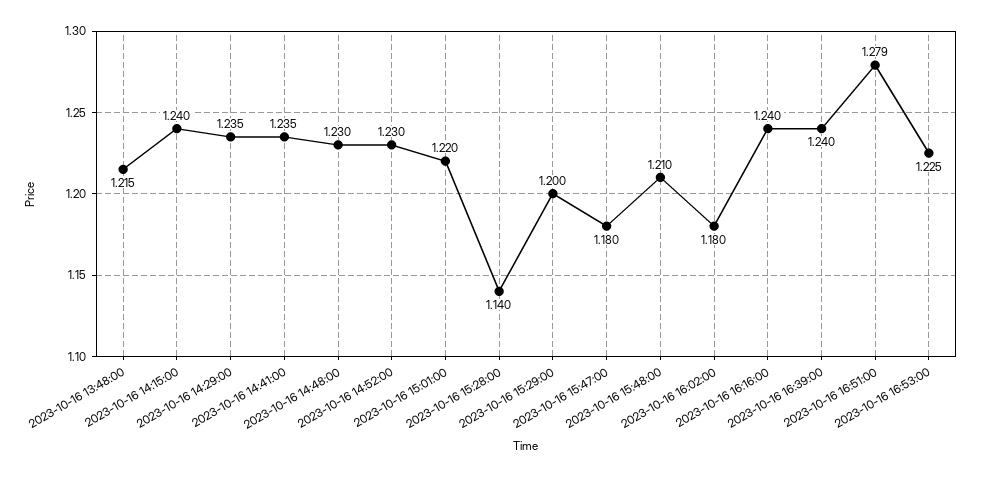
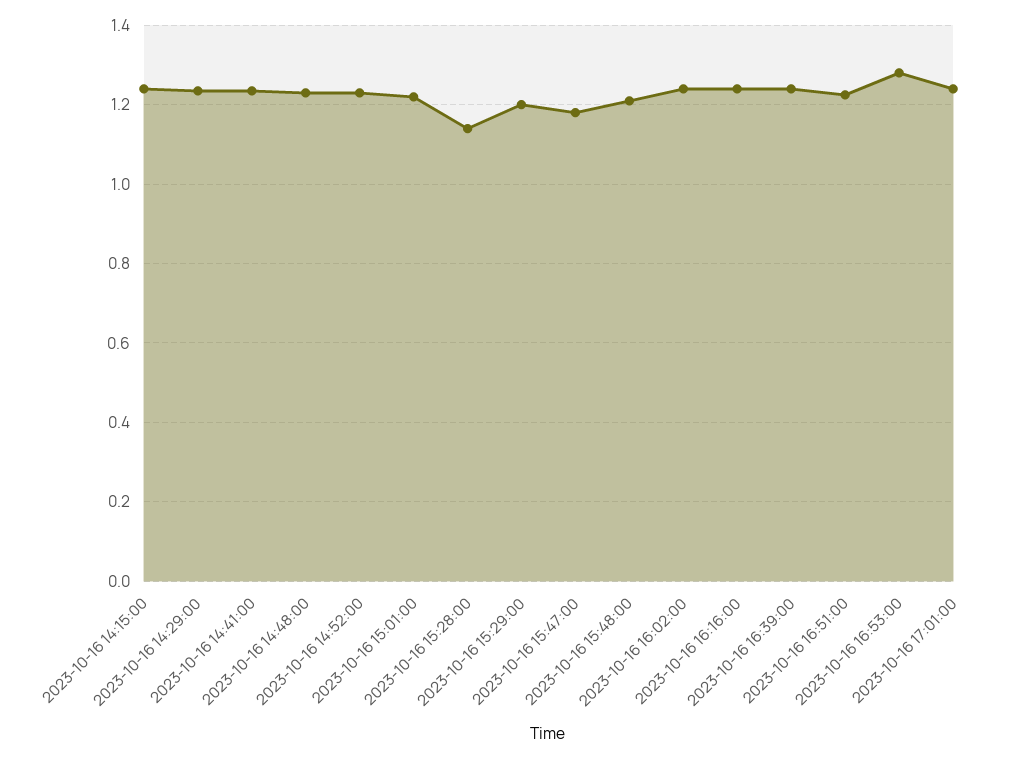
2023-10-16 13:48:00: 1.215 -> none
2023-10-16 16:02:00: 1.18 -> 1.24
2023-10-16 16:51:00: 1.279 -> 1.22
2023-10-16 16:53:00: 1.225 -> 1.28
2023-10-16 17:01:00: none -> 1.24

